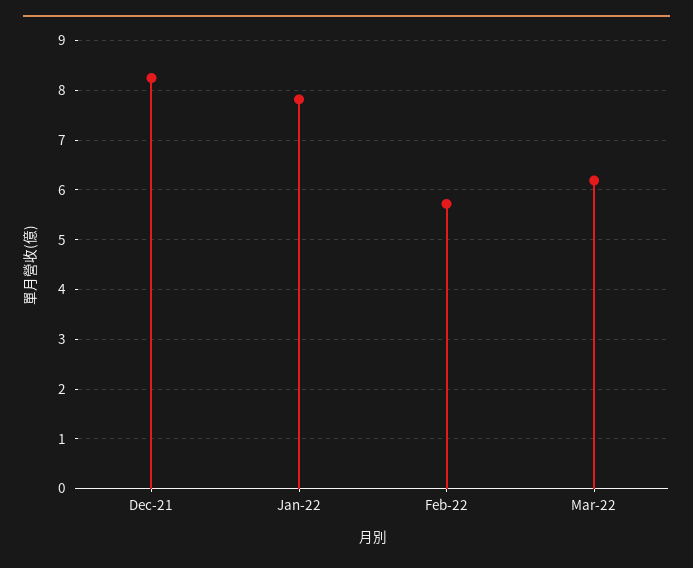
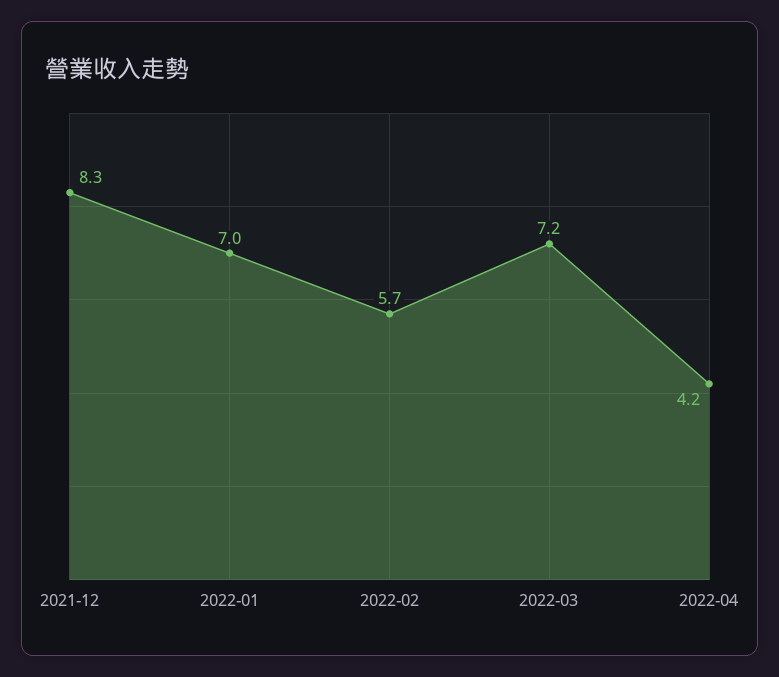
Jan-22: 7.8 -> 7
Mar-22: 6.2 -> 7.2
2022-04: none -> 4.2

